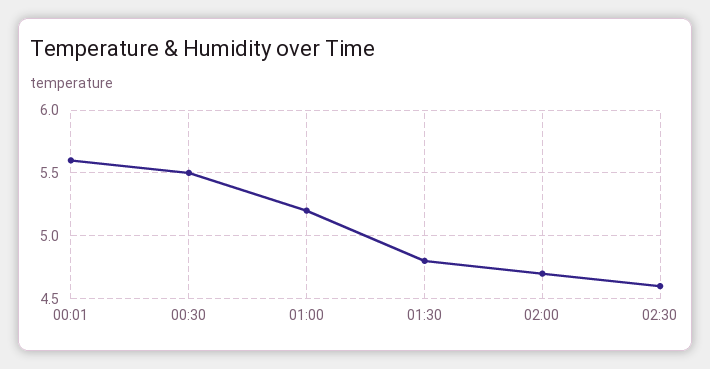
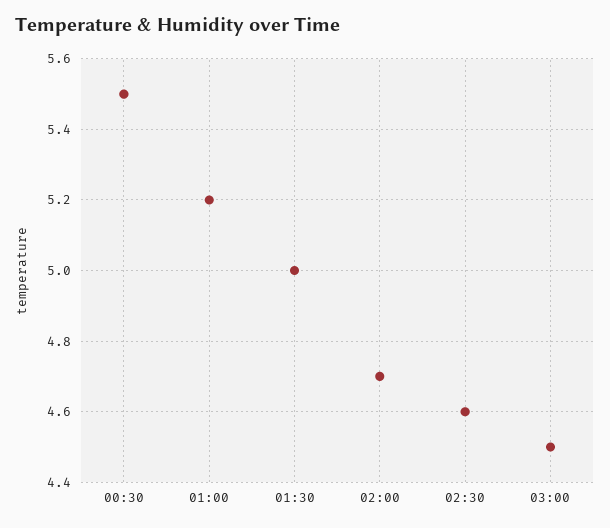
00:01: 5.6 -> none
01:30: 4.8 -> 5
03:00: none -> 4.5

